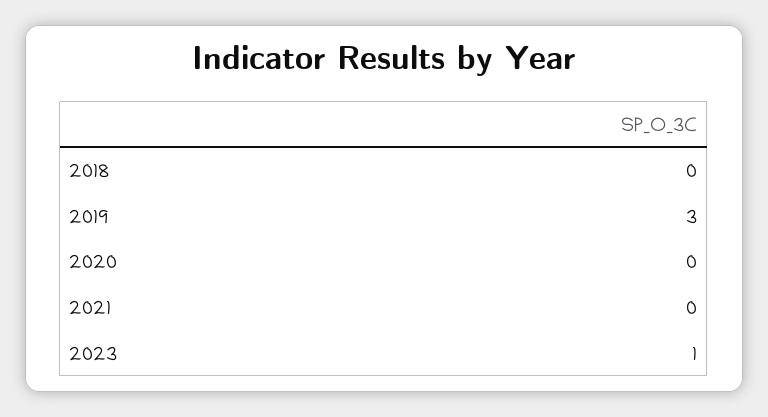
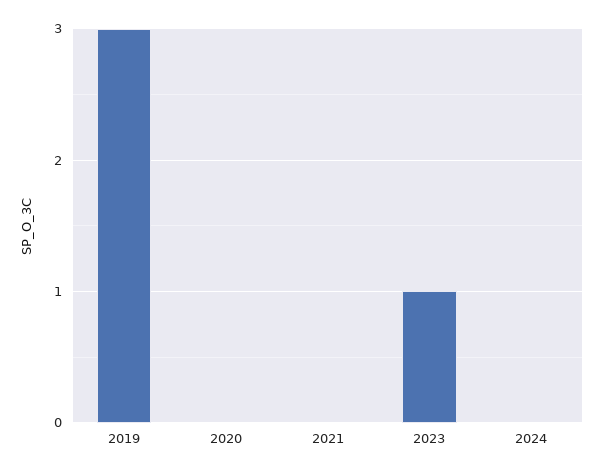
2018: 0 -> none
2024: none -> 0

